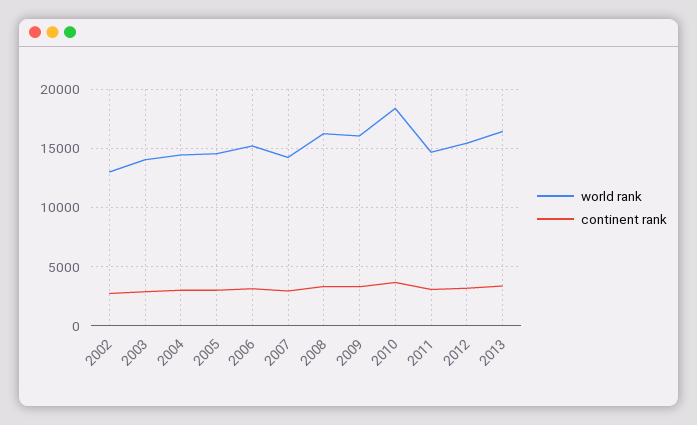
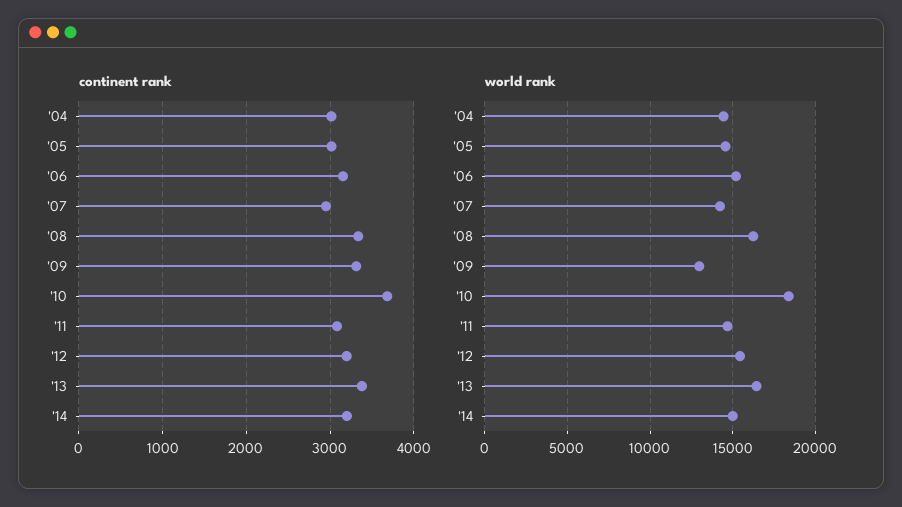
world rank, 2002: 13000 -> none
continent rank, 2002: 3000 -> none
world rank, 2003: 14000 -> none
continent rank, 2003: 3000 -> none
world rank, 2009: 16000 -> 13000
continent rank, '14: none -> 3200
world rank, '14: none -> 15000

